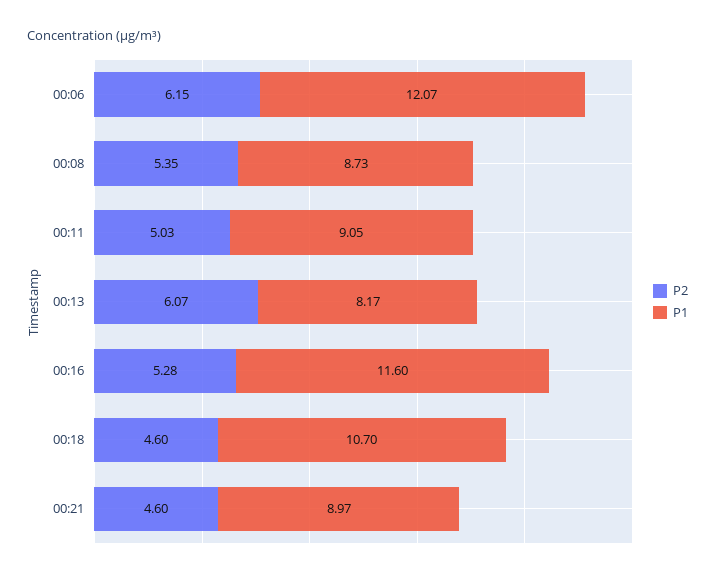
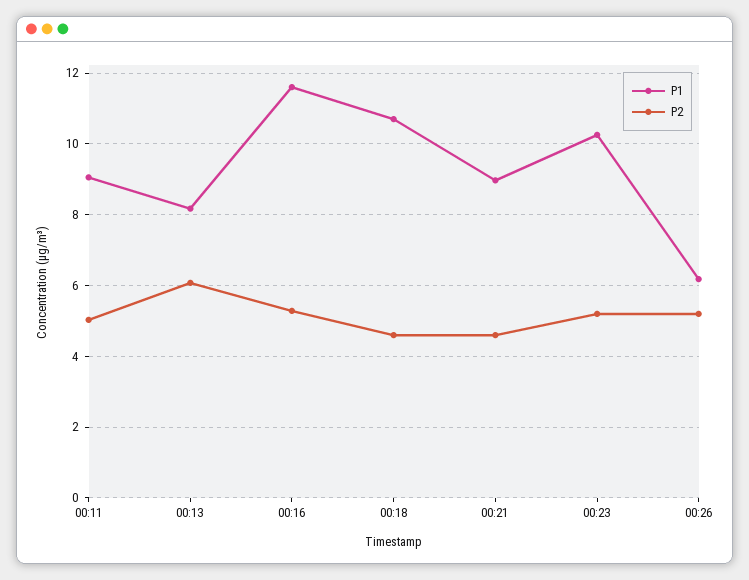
P2, 00:06: 6.15 -> none
P1, 00:06: 12.07 -> none
P2, 00:08: 5.35 -> none
P1, 00:08: 8.73 -> none
P1, 00:23: none -> 10.2
P2, 00:23: none -> 5.2
P1, 00:26: none -> 6.2
P2, 00:26: none -> 5.2

